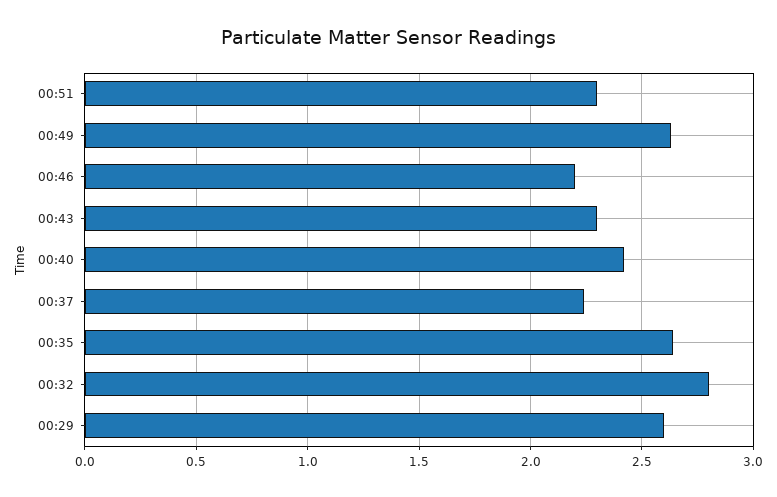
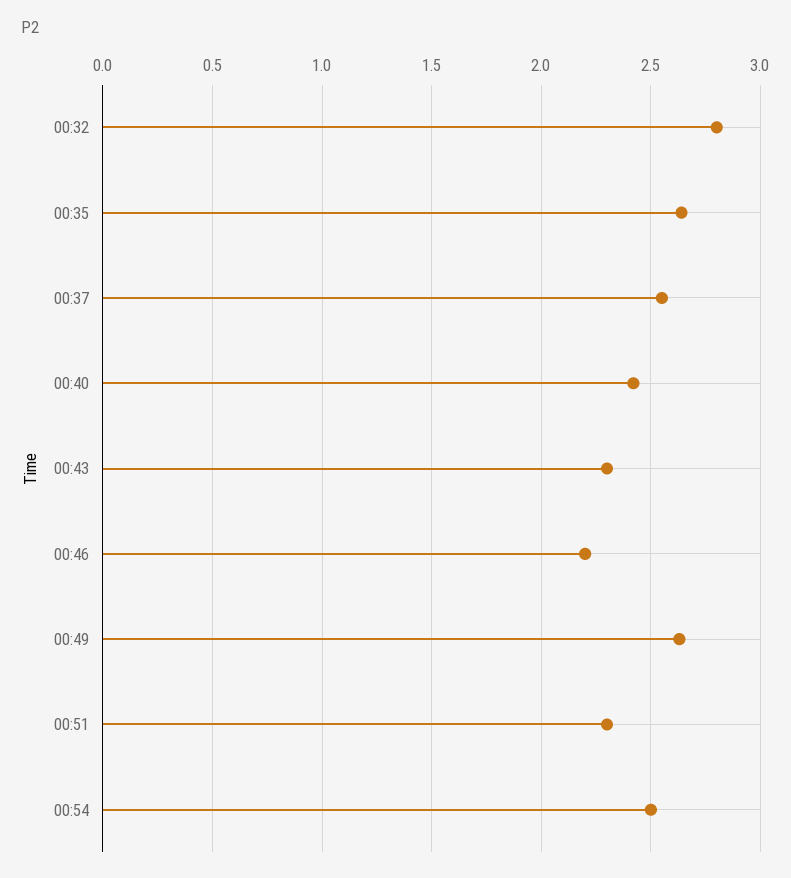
00:37: 2.25 -> 2.55
00:29: 2.6 -> none
00:54: none -> 2.5

